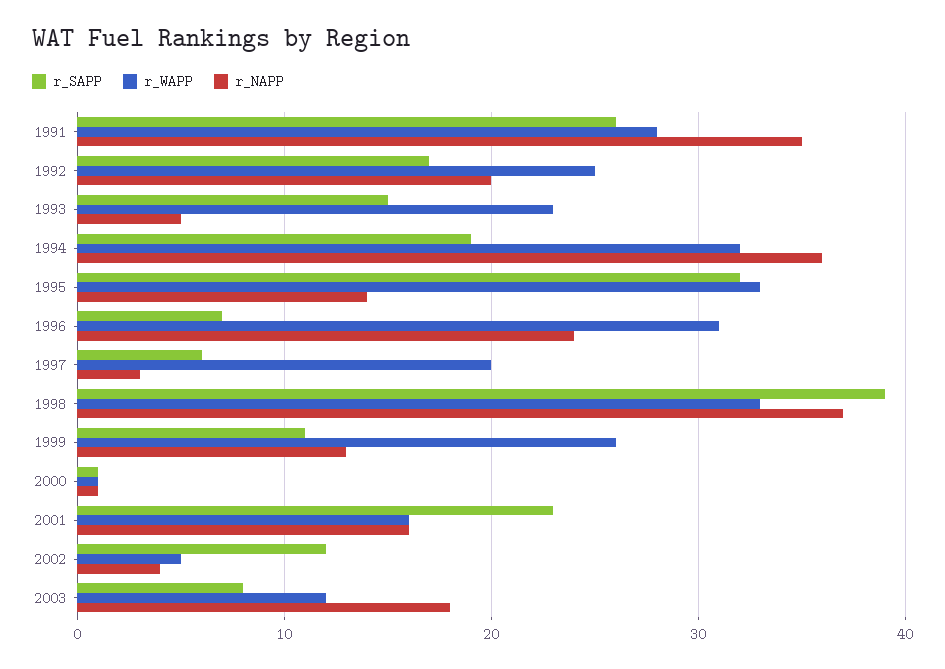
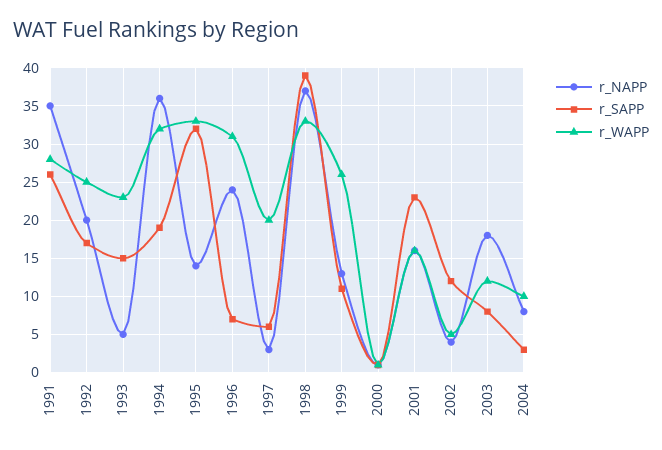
r_NAPP, 2004: none -> 8
r_SAPP, 2004: none -> 3
r_WAPP, 2004: none -> 10

